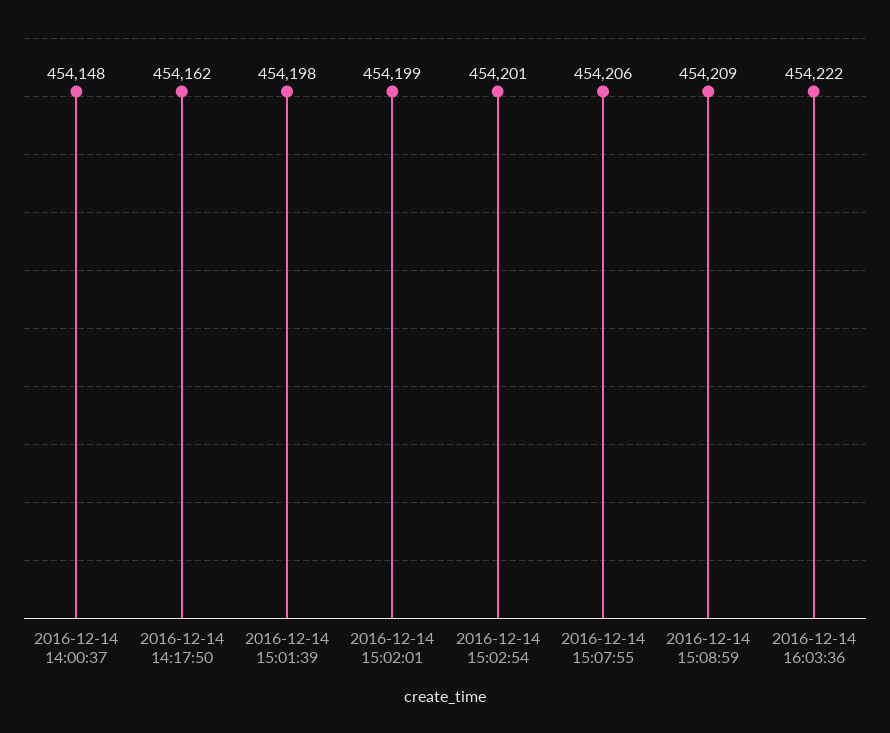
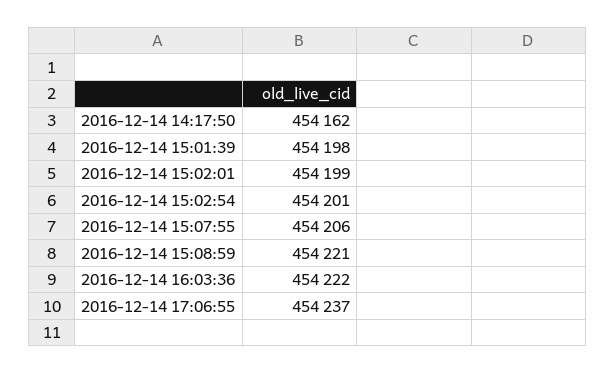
2016-12-14 14:00:37: 454148 -> none
2016-12-14 15:08:59: 454209 -> 454221
2016-12-14 17:06:55: none -> 454237

